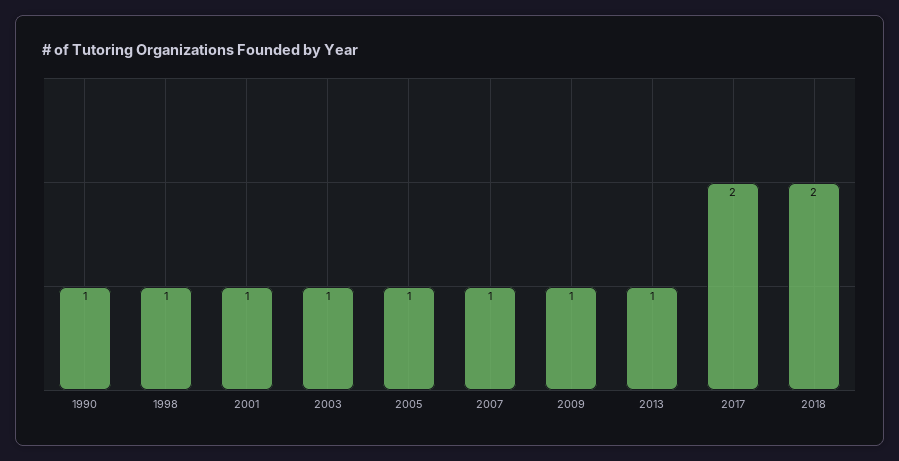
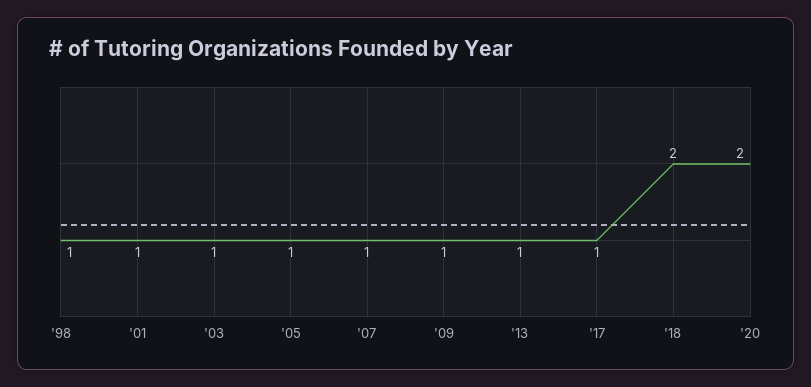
1990: 1 -> none
2017: 2 -> 1
'20: none -> 2

